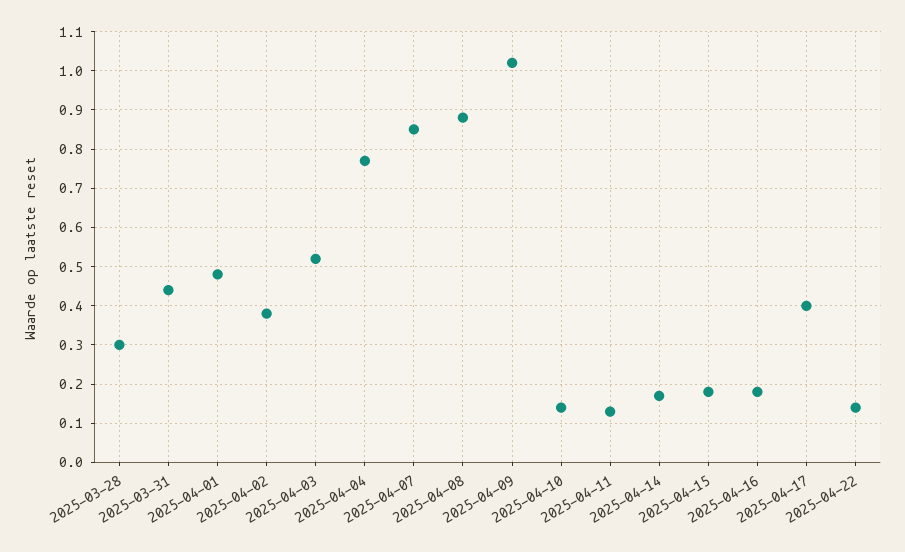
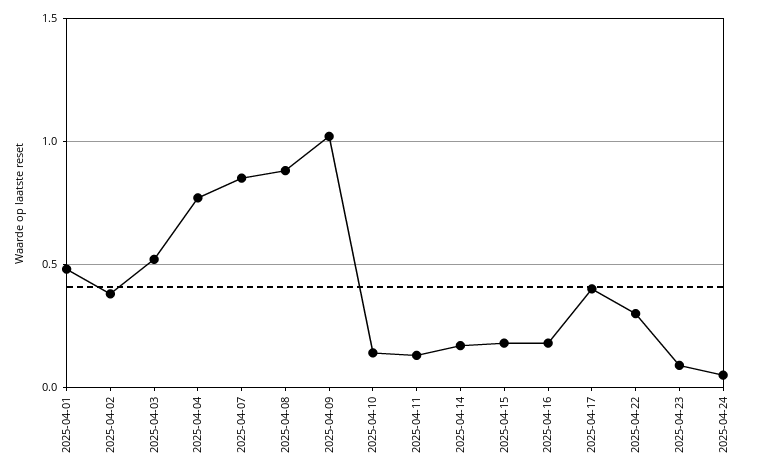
2025-03-28: 0.3 -> none
2025-03-31: 0.45 -> none
2025-04-22: 0.15 -> 0.3
2025-04-23: none -> 0.1
2025-04-24: none -> 0.05

